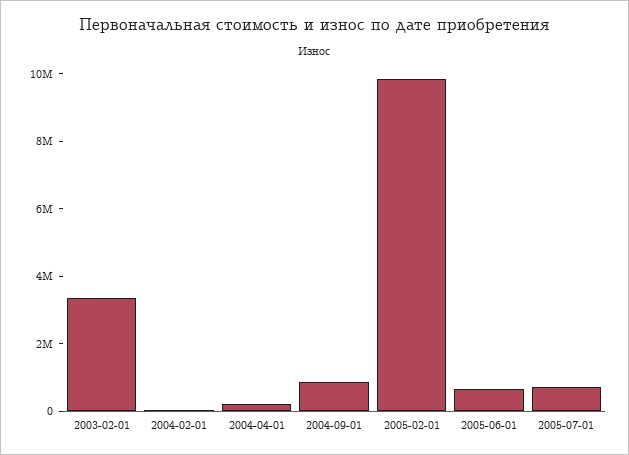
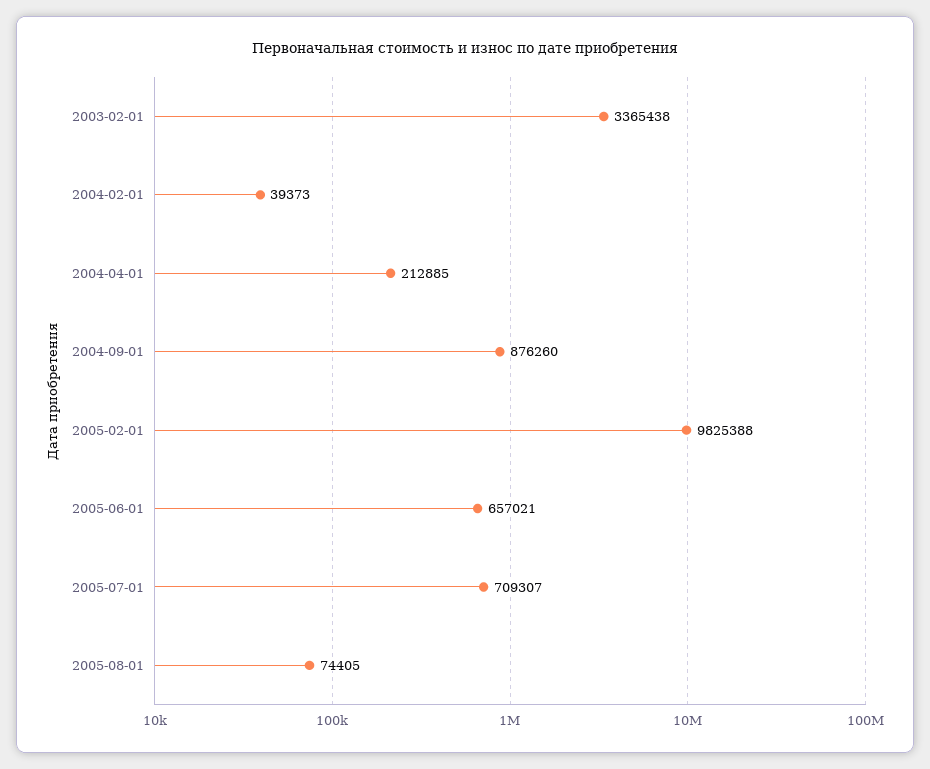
2005-08-01: none -> 74405

